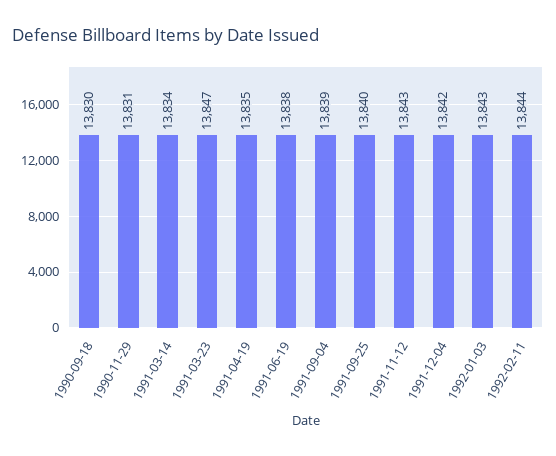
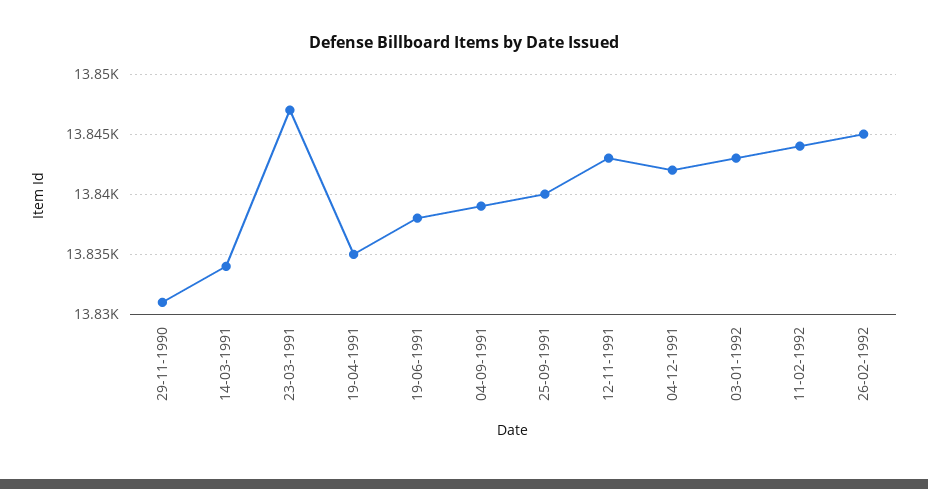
1990-09-18: 13830 -> none
26-02-1992: none -> 13845

